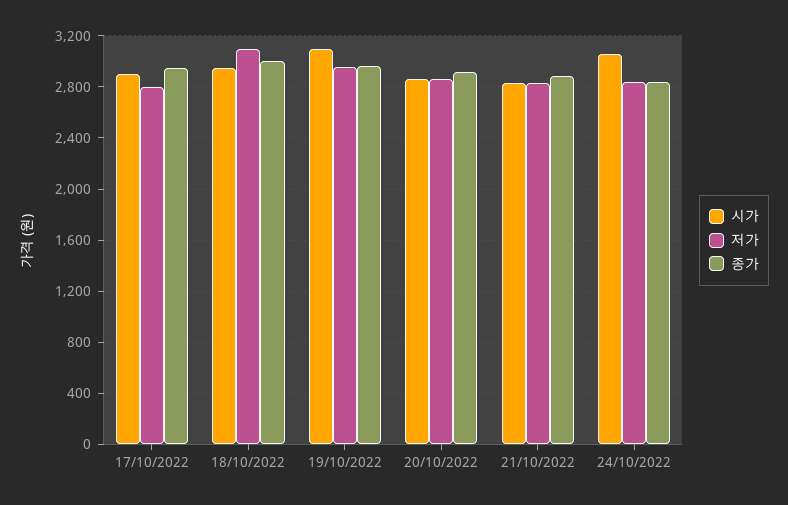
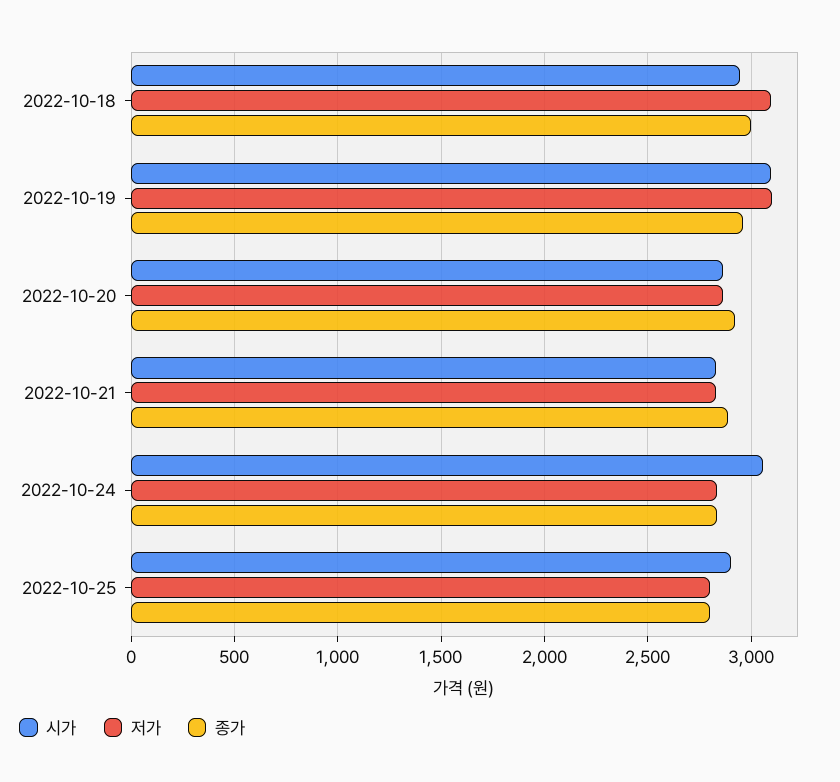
시가, 17/10/2022: 2900 -> none
저가, 17/10/2022: 2800 -> none
종가, 17/10/2022: 2950 -> none
저가, 19/10/2022: 2950 -> 3100
시가, 2022-10-25: none -> 2900
저가, 2022-10-25: none -> 2800
종가, 2022-10-25: none -> 2800

